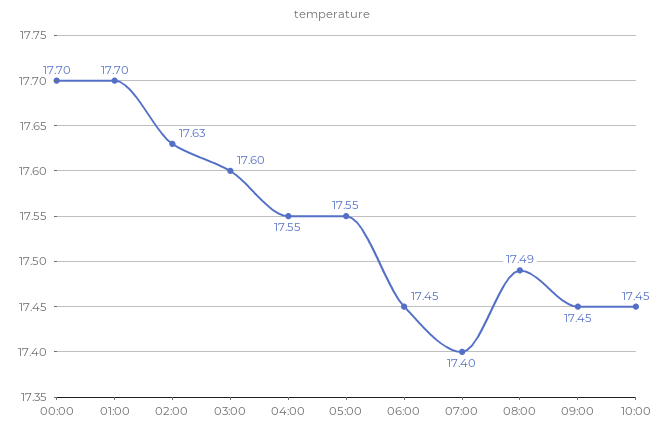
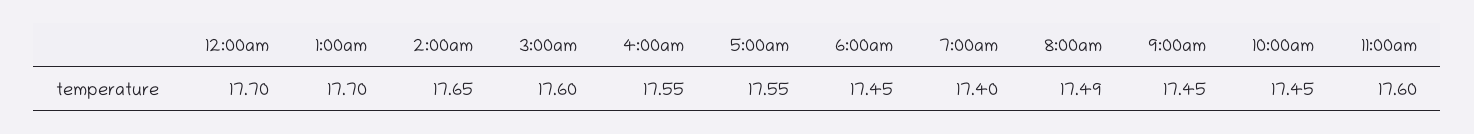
02:00: 17.63 -> 17.65
11:00am: none -> 17.6

